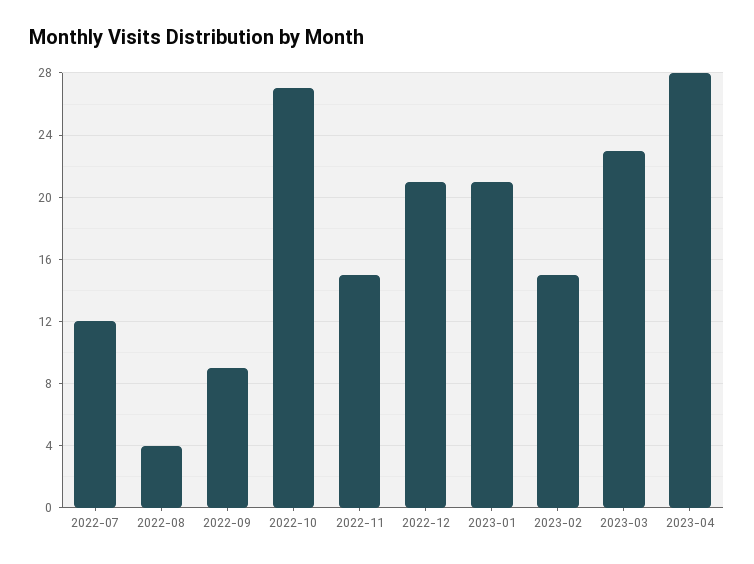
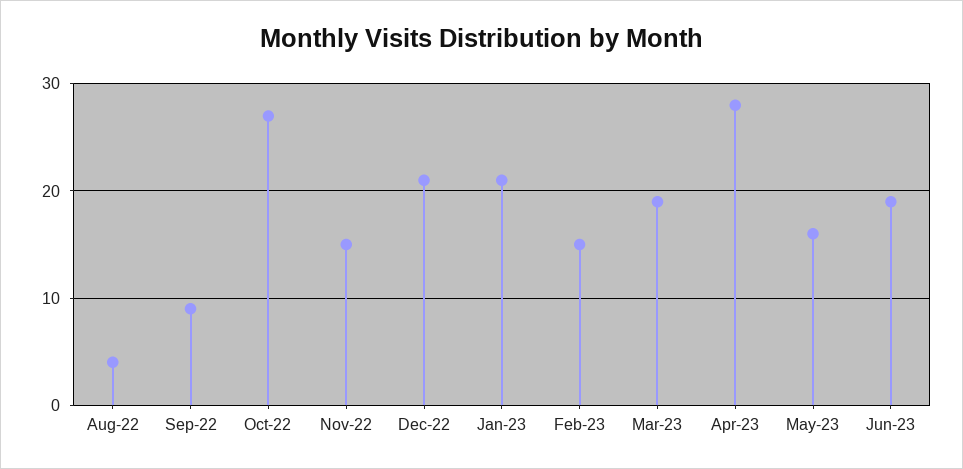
2022-07: 12 -> none
2023-03: 23 -> 19
May-23: none -> 16
Jun-23: none -> 19

